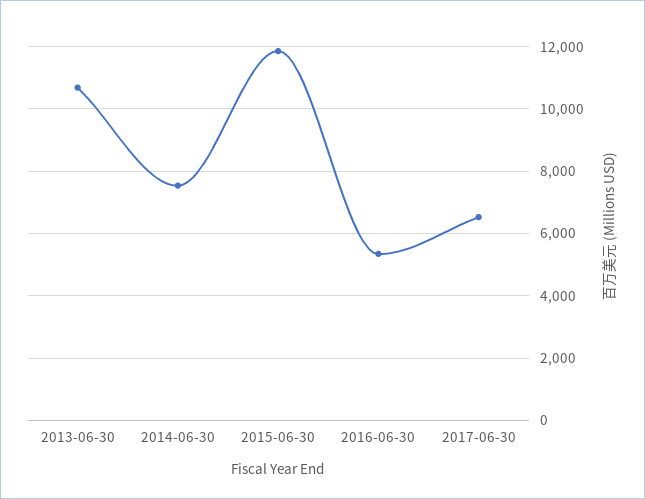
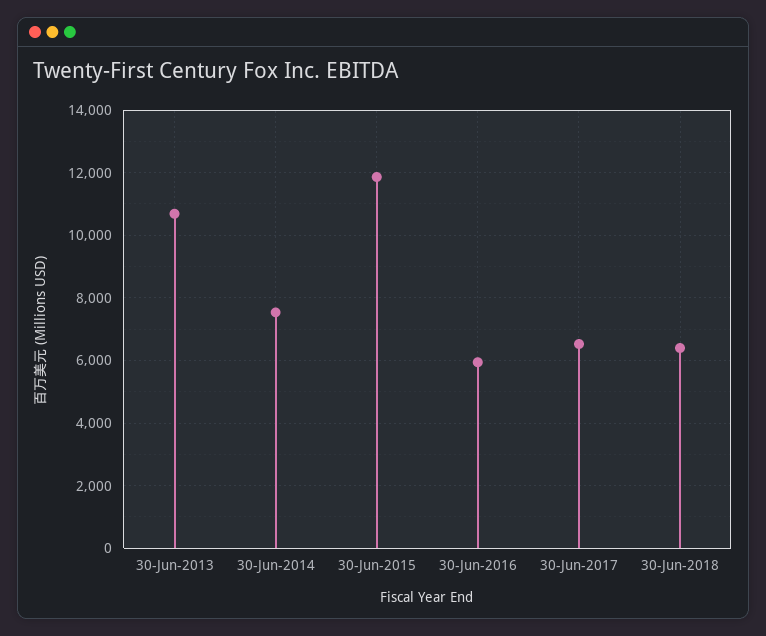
2016-06-30: 5400 -> 6000
30-Jun-2018: none -> 6400

